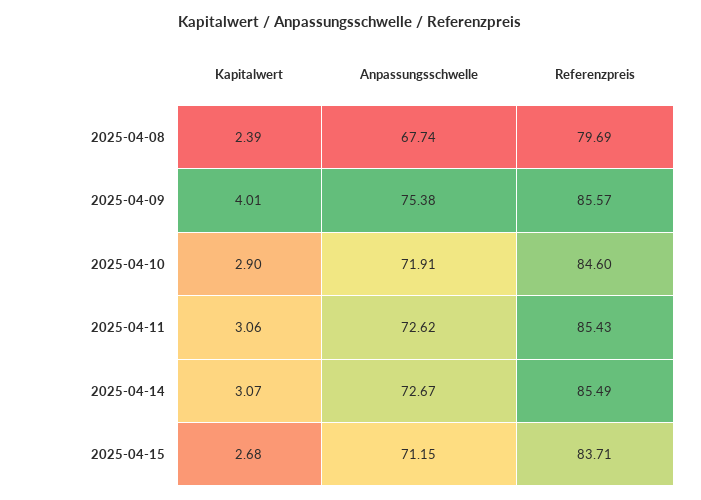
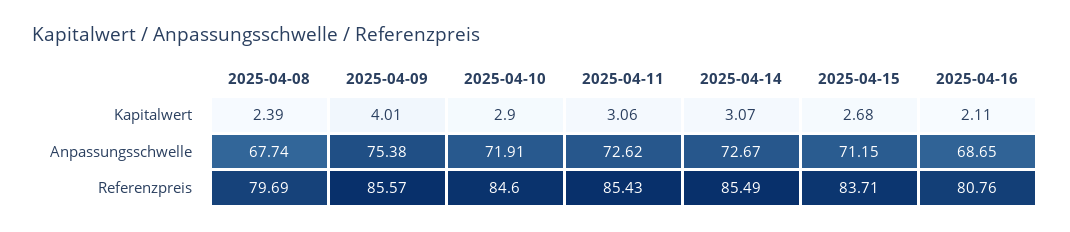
Kapitalwert, 2025-04-16: none -> 2.11
Anpassungsschwelle, 2025-04-16: none -> 68.65
Referenzpreis, 2025-04-16: none -> 80.76

